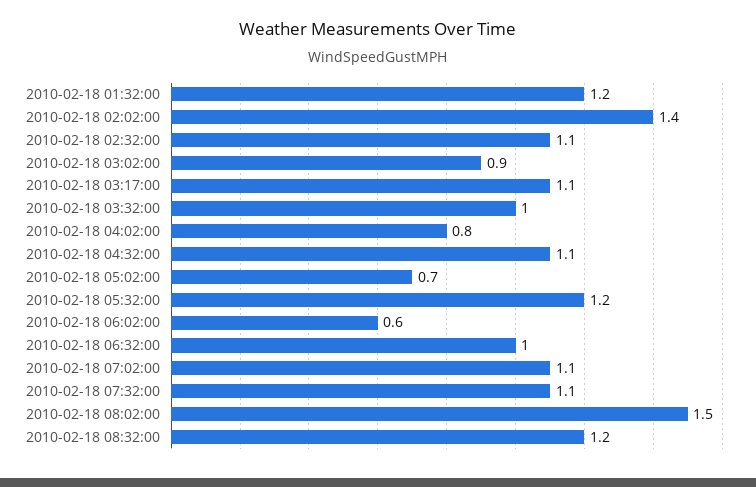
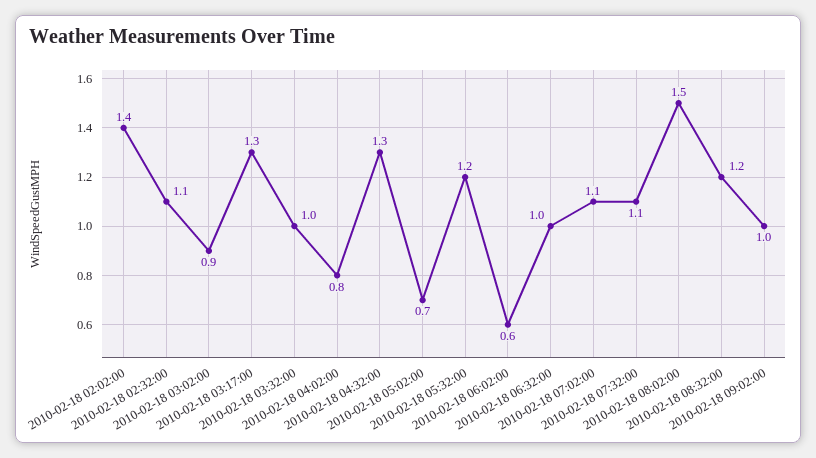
2010-02-18 01:32:00: 1.2 -> none
2010-02-18 03:17:00: 1.1 -> 1.3
2010-02-18 04:32:00: 1.1 -> 1.3
2010-02-18 09:02:00: none -> 1

